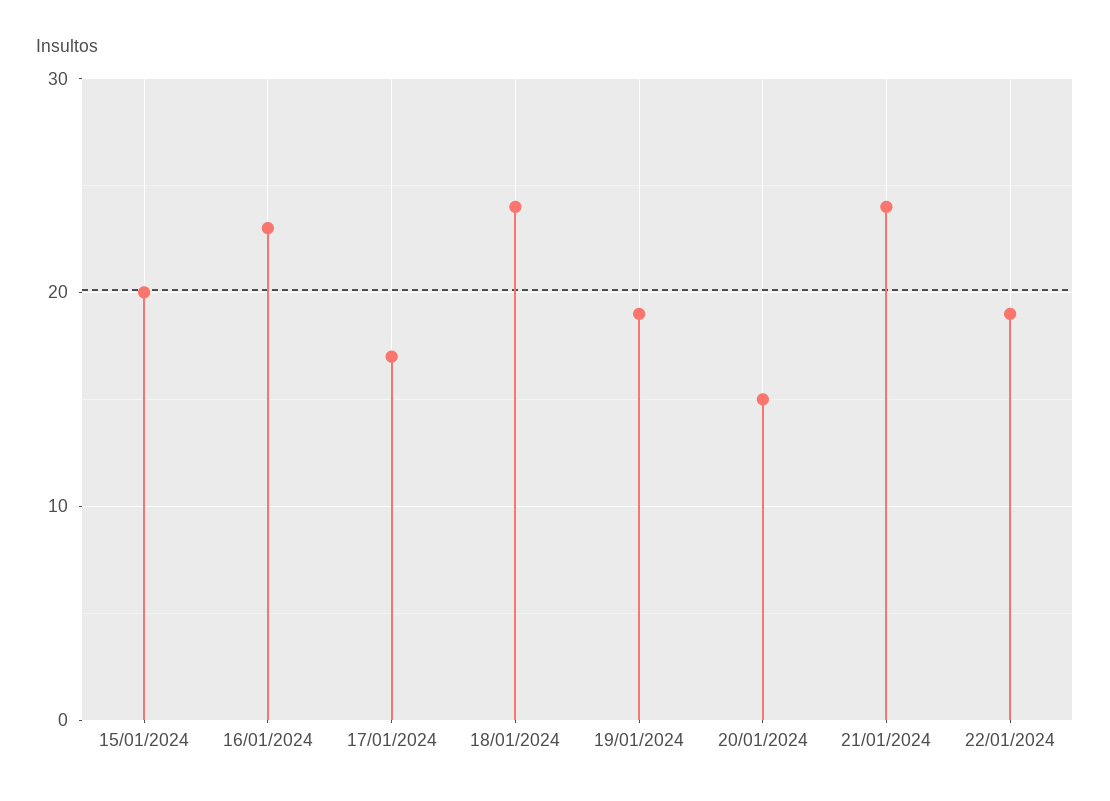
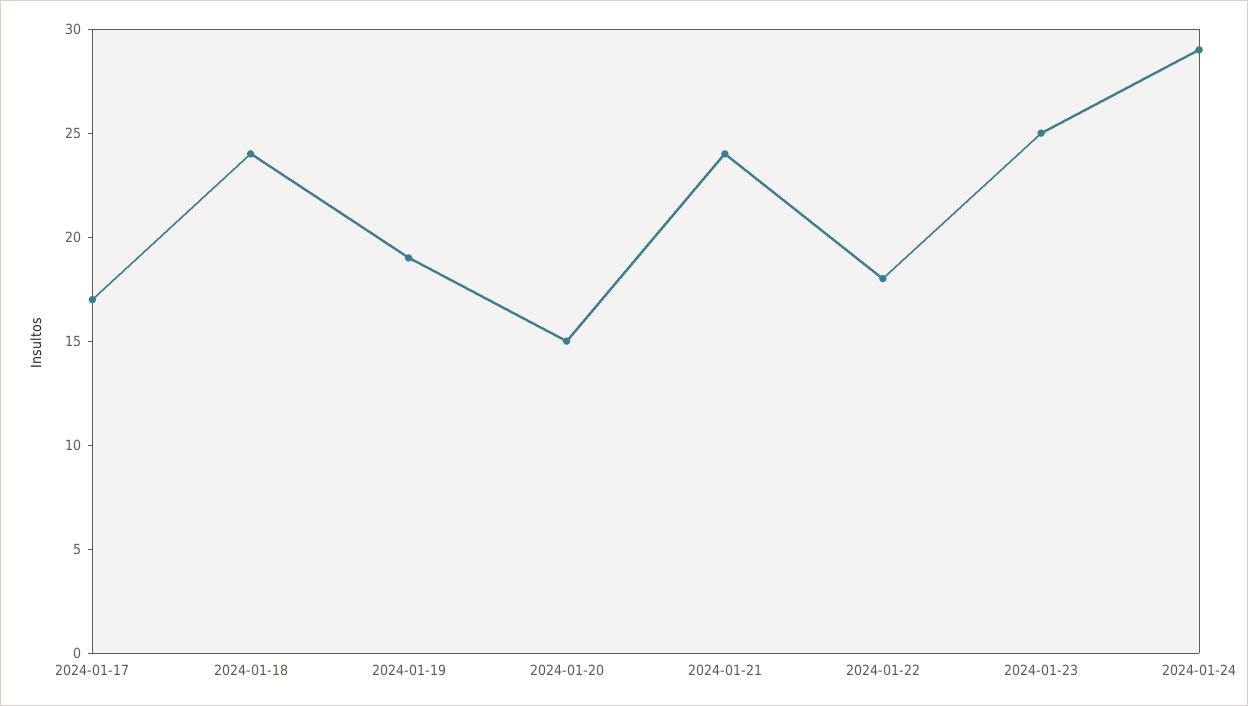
15/01/2024: 20 -> none
16/01/2024: 23 -> none
22/01/2024: 19 -> 18
2024-01-23: none -> 25
2024-01-24: none -> 29

